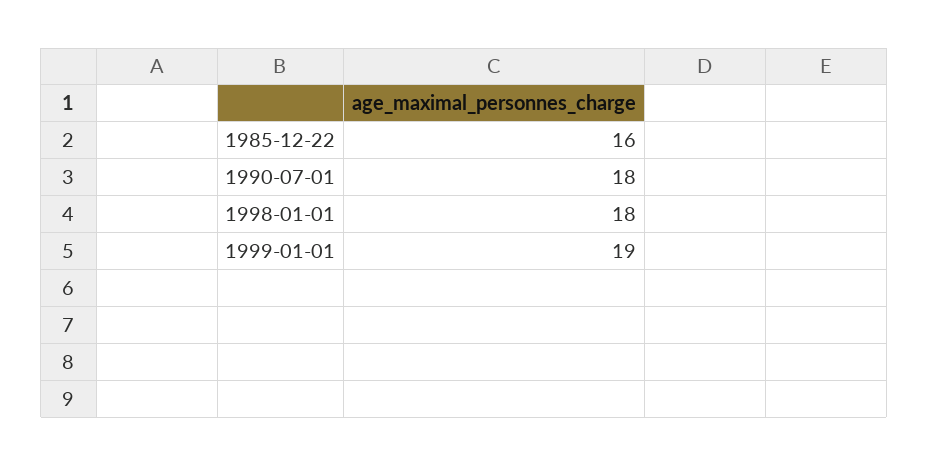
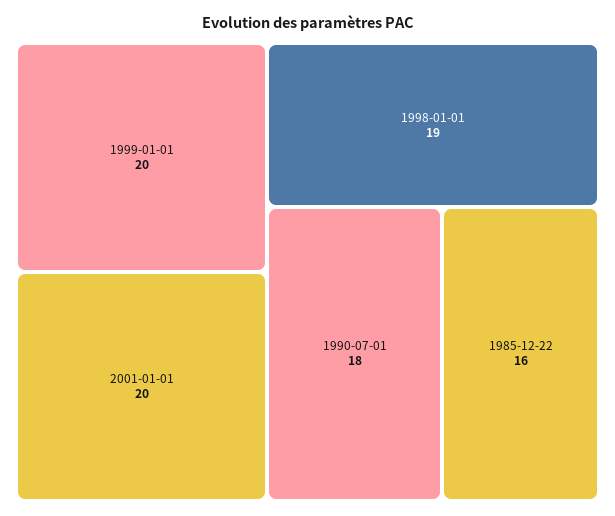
1998-01-01: 18 -> 19
1999-01-01: 19 -> 20
2001-01-01: none -> 20

